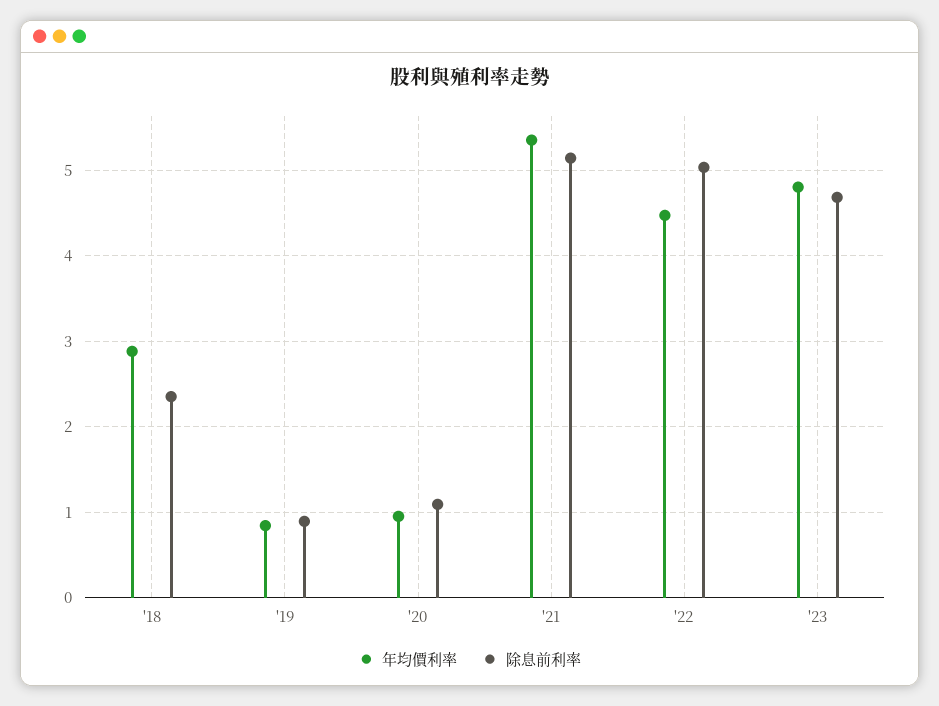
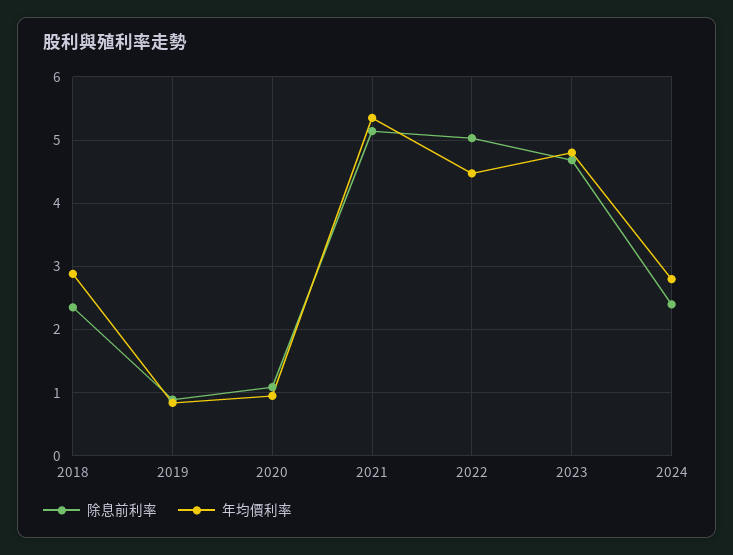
除息前利率, 2024: none -> 2.4
年均價利率, 2024: none -> 2.8

